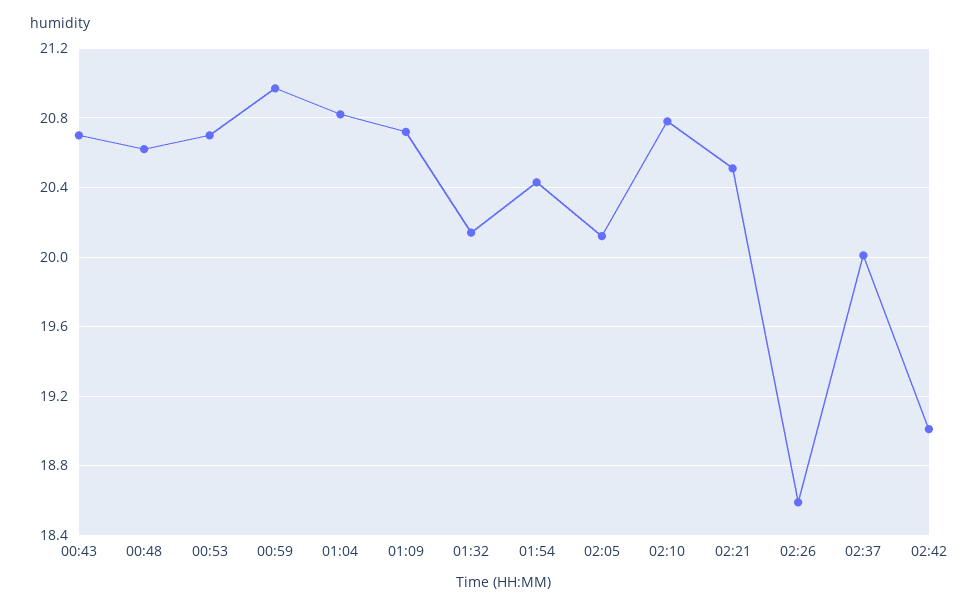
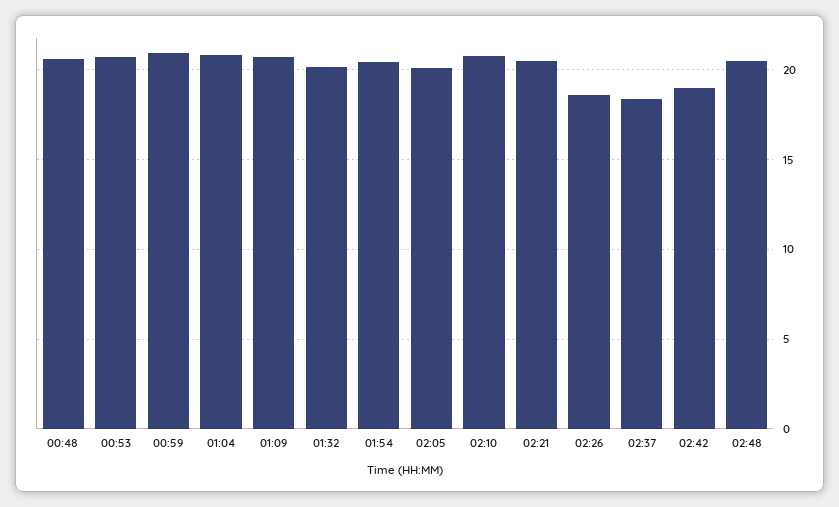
00:43: 20.7 -> none
02:37: 20 -> 18.5
02:48: none -> 20.5

